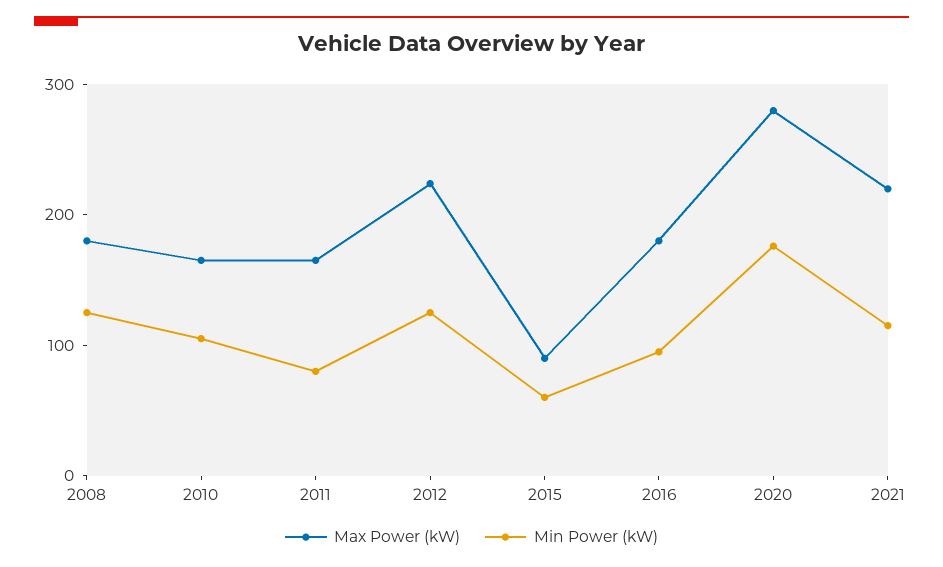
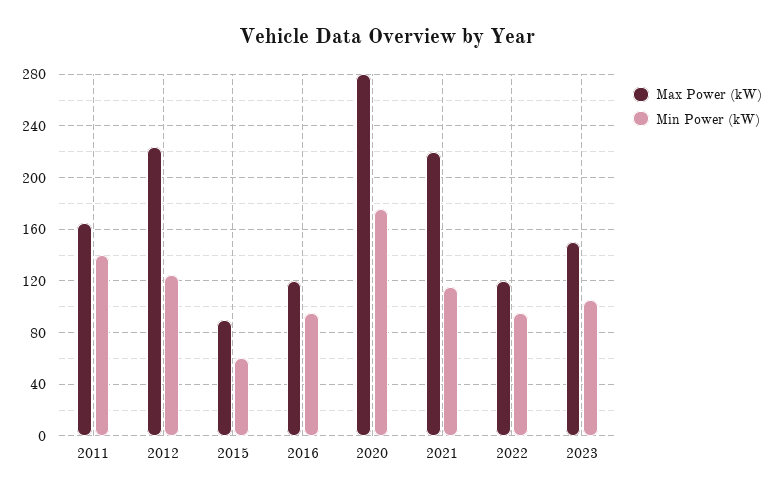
Max Power (kW), 2008: 180 -> none
Min Power (kW), 2008: 120 -> none
Max Power (kW), 2010: 160 -> none
Min Power (kW), 2010: 100 -> none
Min Power (kW), 2011: 80 -> 140
Max Power (kW), 2016: 180 -> 120
Max Power (kW), 2022: none -> 120
Min Power (kW), 2022: none -> 95
Max Power (kW), 2023: none -> 150
Min Power (kW), 2023: none -> 105

